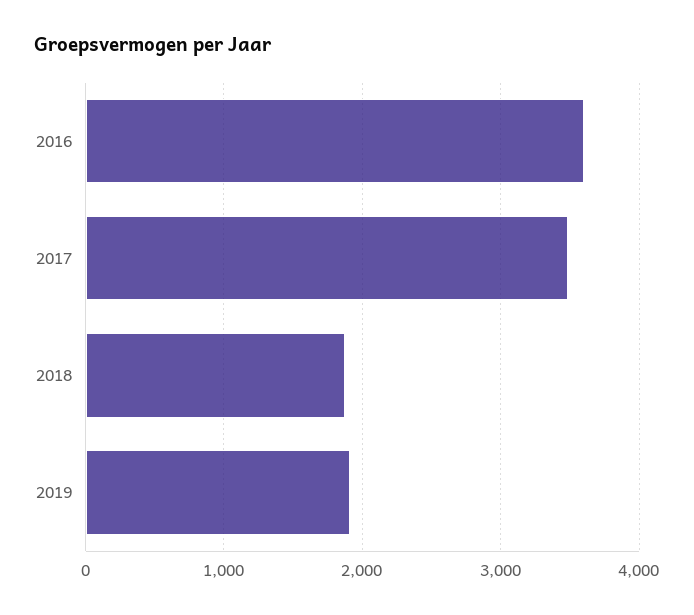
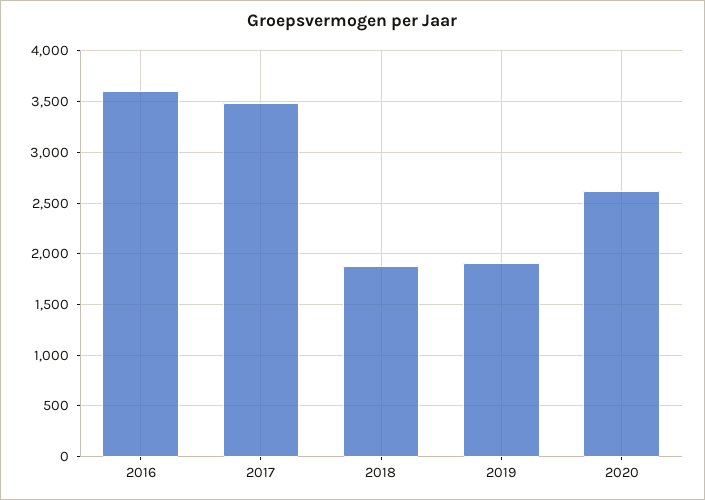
2020: none -> 2600

